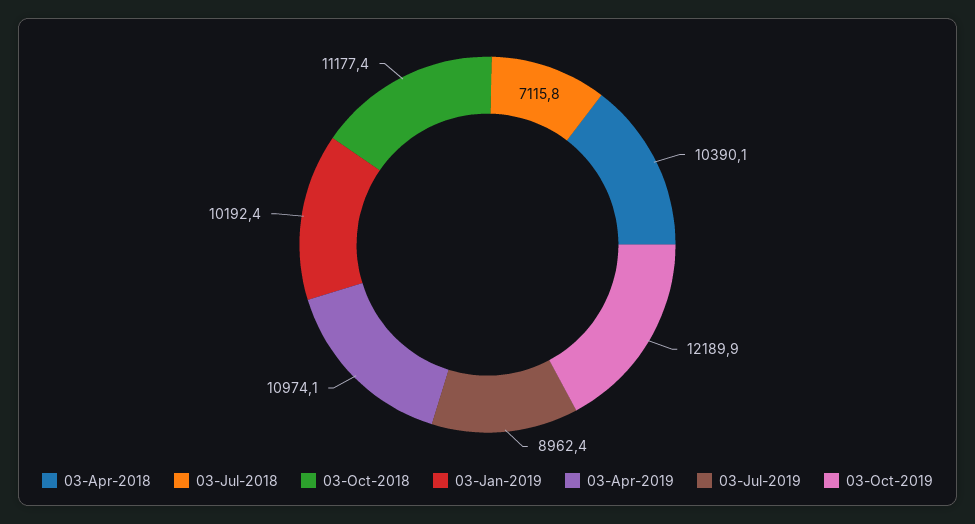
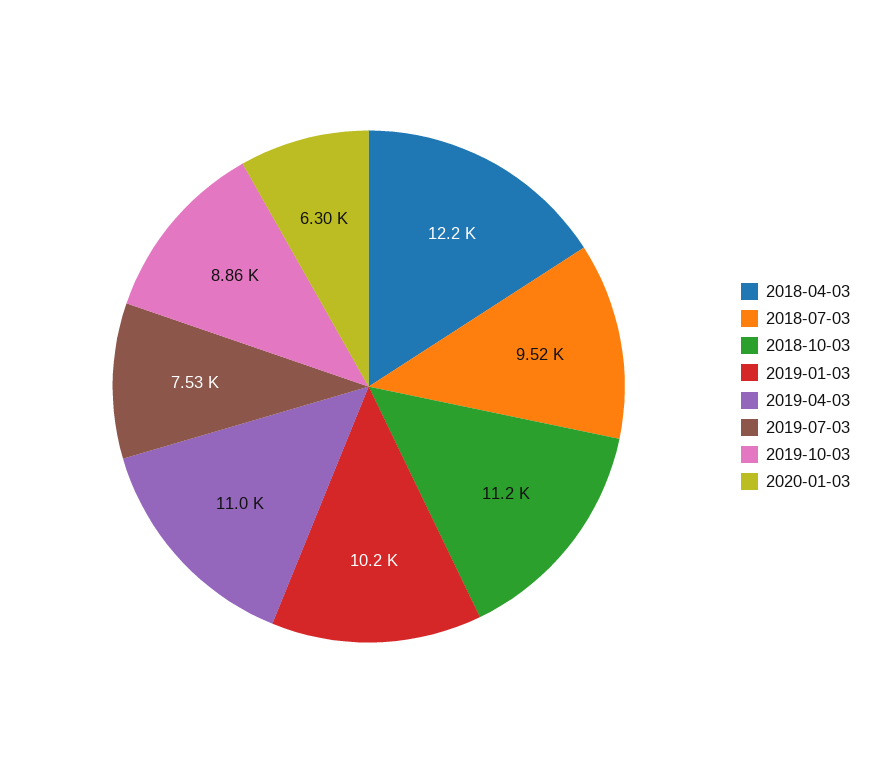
03-Apr-2018: 10390.1 -> 12200
03-Jul-2018: 7115.8 -> 9520
03-Jul-2019: 8962.4 -> 7530
03-Oct-2019: 12189.9 -> 8860
2020-01-03: none -> 6300

